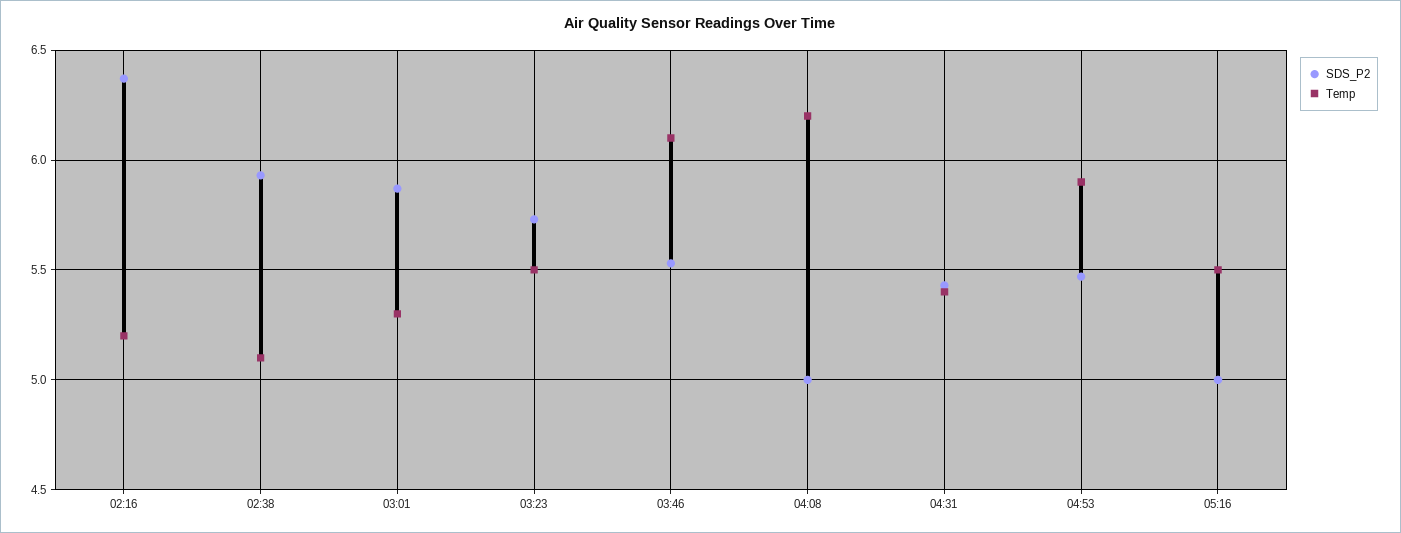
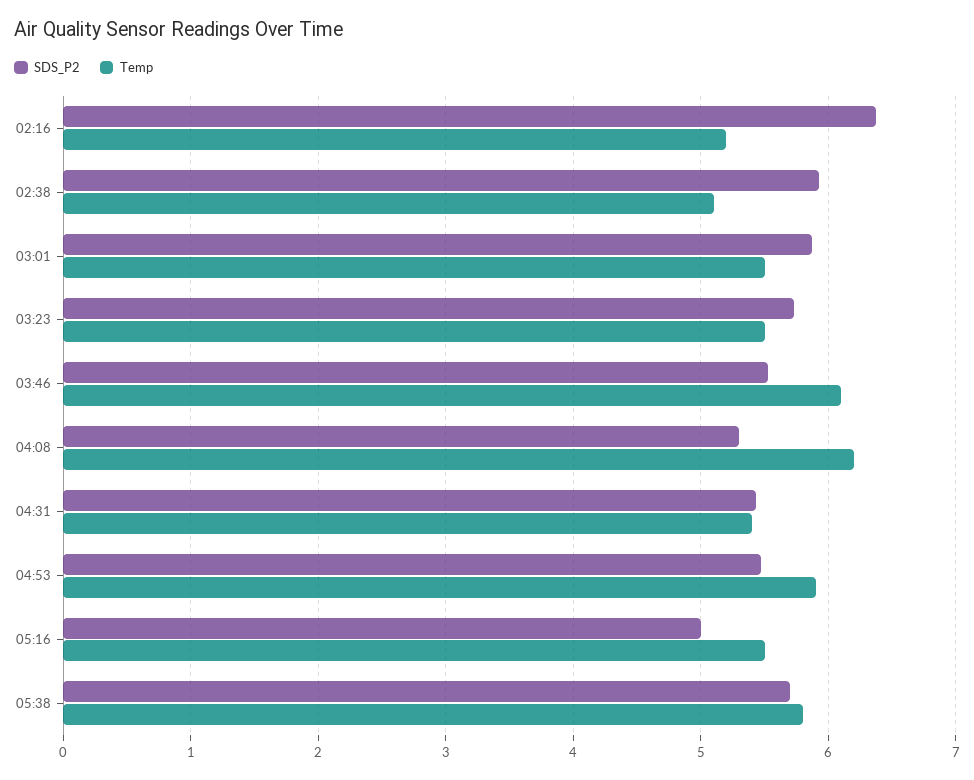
Temp, 03:01: 5.3 -> 5.5
SDS_P2, 04:08: 5 -> 5.3
SDS_P2, 05:38: none -> 5.7
Temp, 05:38: none -> 5.8

